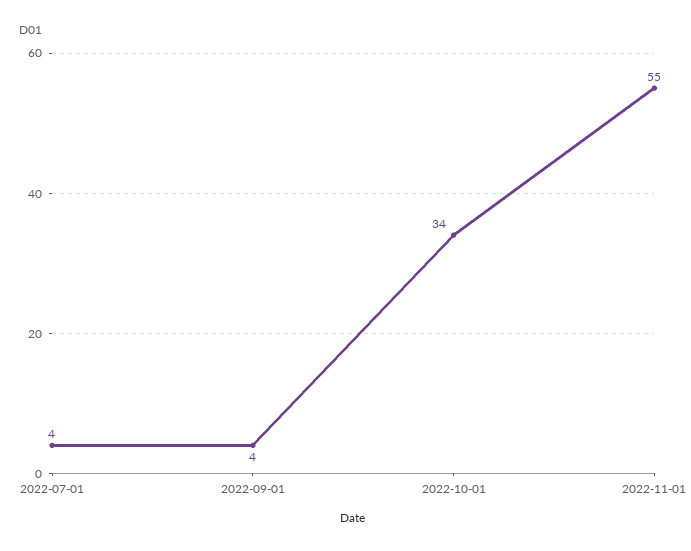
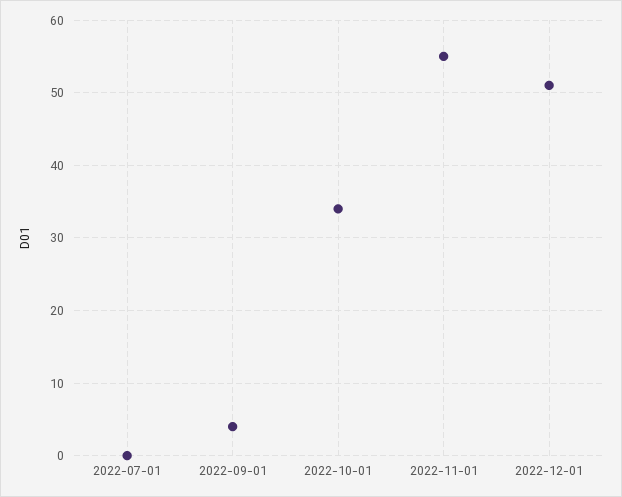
2022-07-01: 4 -> 0
2022-12-01: none -> 51

